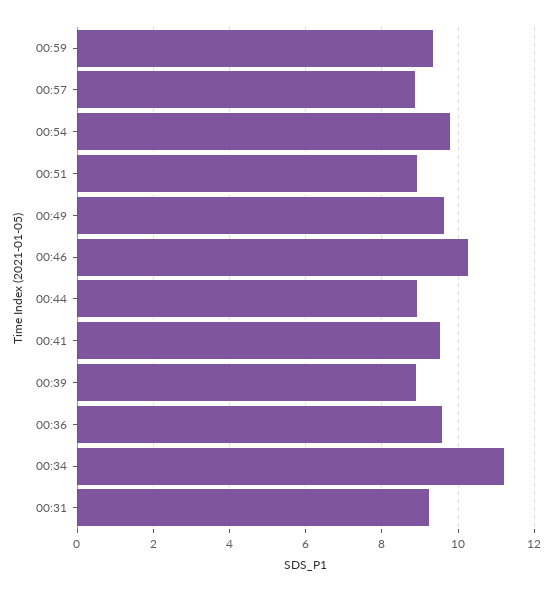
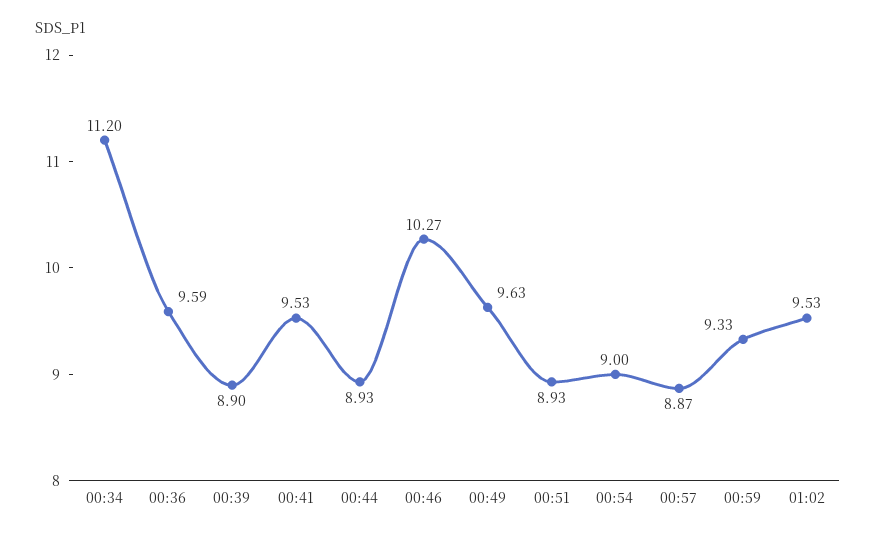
00:54: 9.8 -> 9
00:31: 9.2 -> none
01:02: none -> 9.53

